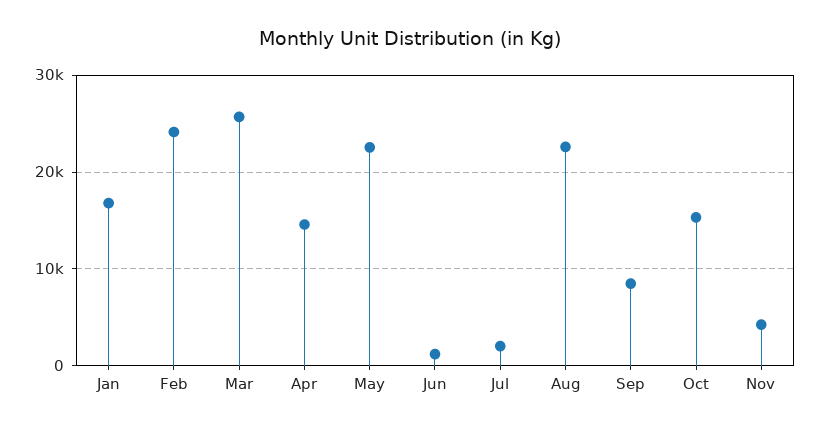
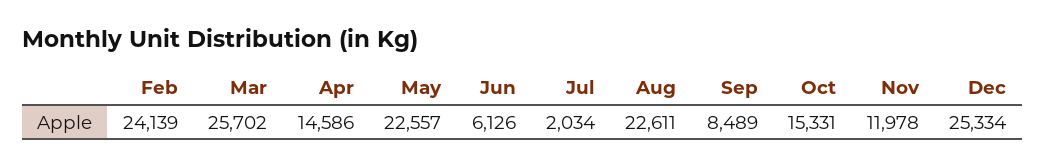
Jan: 17000 -> none
Jun: 1000 -> 6126
Nov: 4000 -> 11978
Dec: none -> 25334

